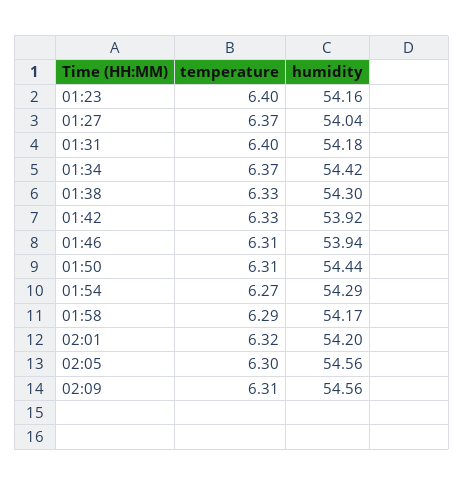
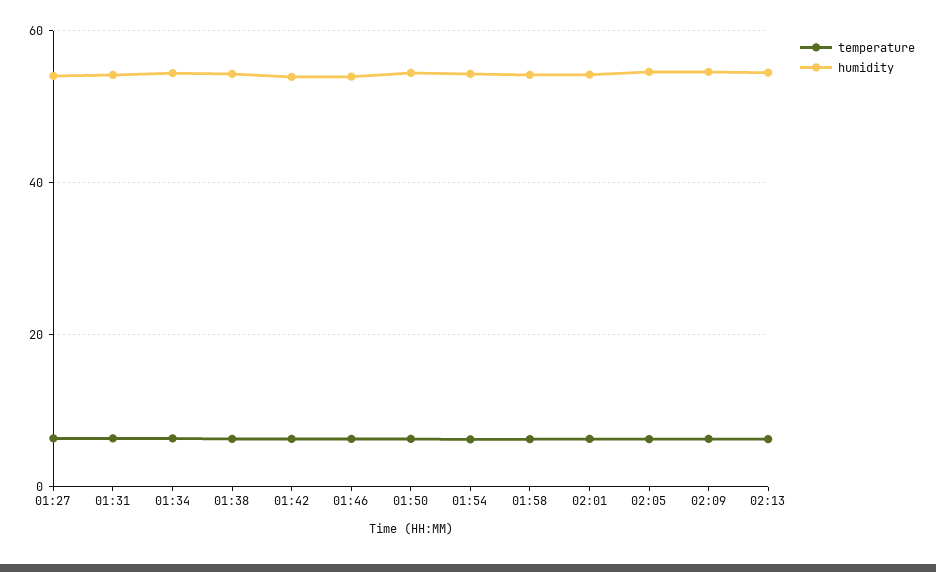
temperature, 01:23: 6.4 -> none
humidity, 01:23: 54.16 -> none
temperature, 02:13: none -> 6
humidity, 02:13: none -> 54

